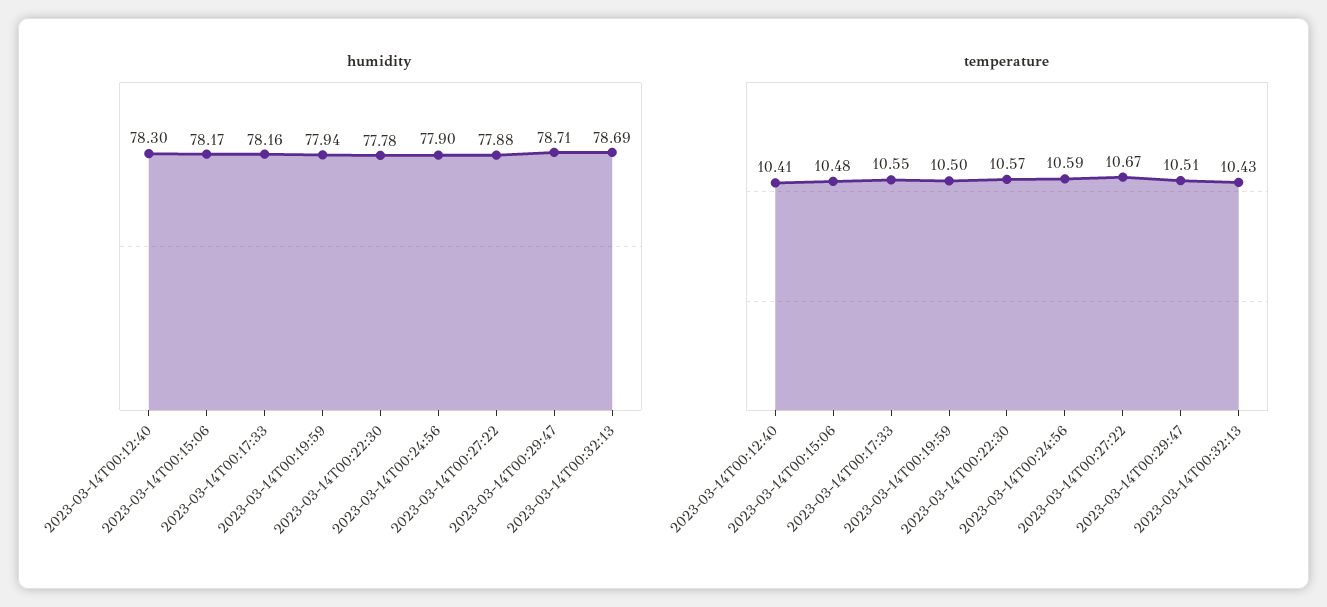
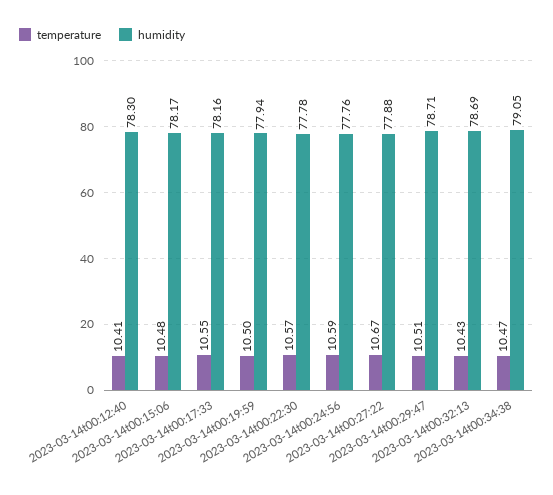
humidity, 2023-03-14T00:24:56: 77.9 -> 77.76
temperature, 2023-03-14t00:34:38: none -> 10.47
humidity, 2023-03-14t00:34:38: none -> 79.05

